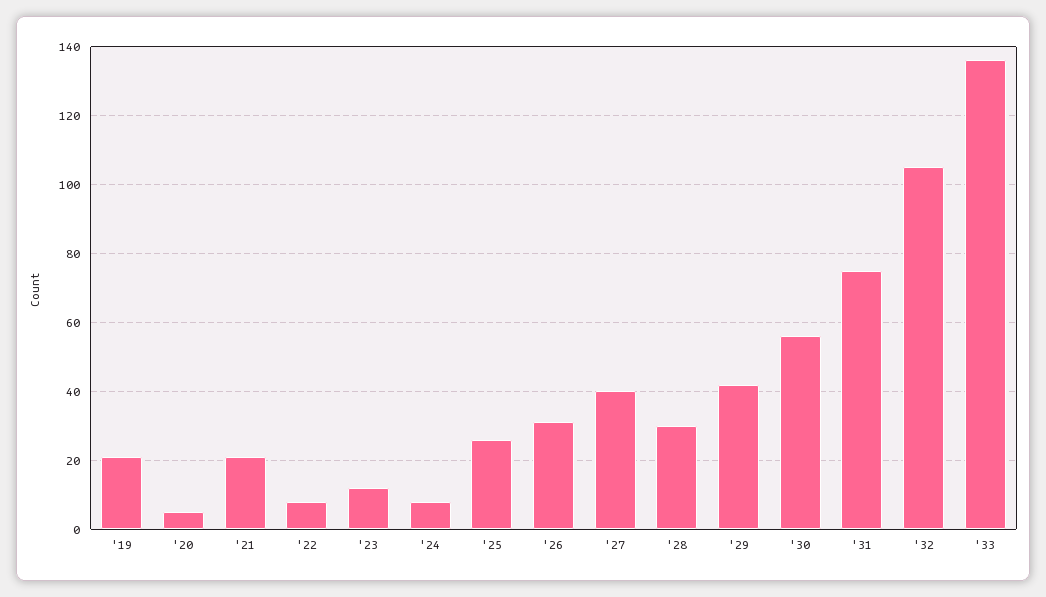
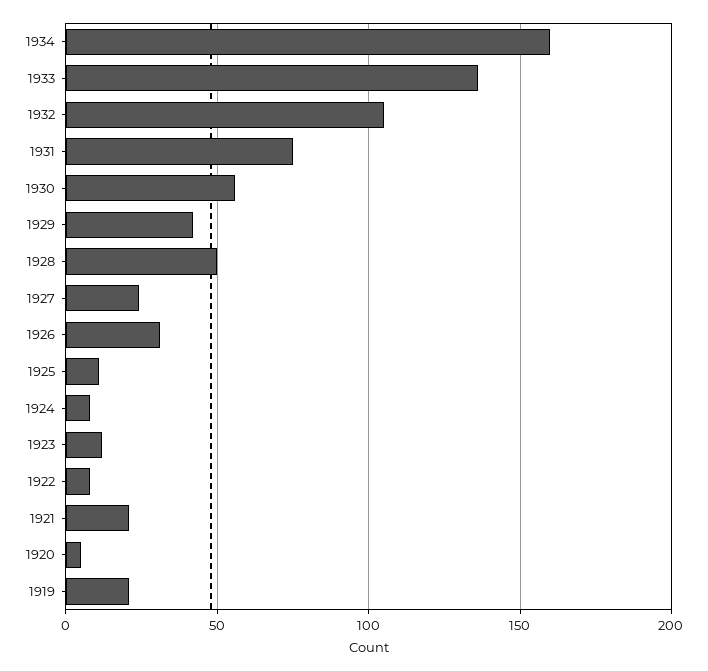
'25: 25 -> 10
'27: 40 -> 25
'28: 30 -> 50
1934: none -> 160

